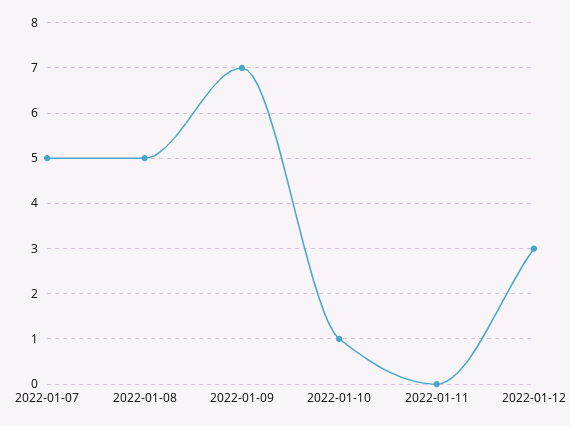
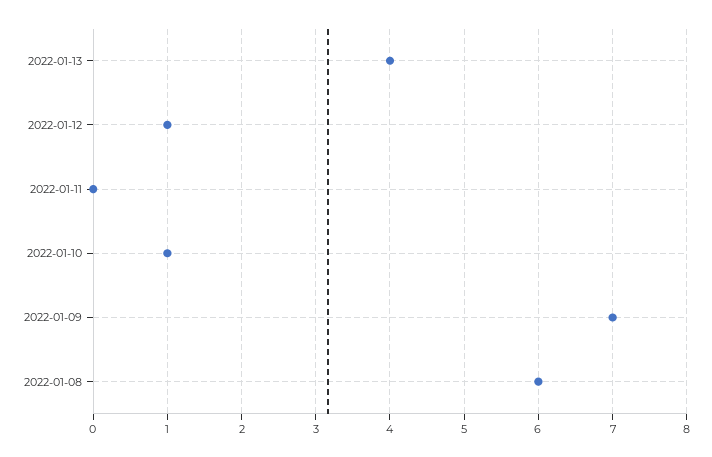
2022-01-07: 5 -> none
2022-01-08: 5 -> 6
2022-01-12: 3 -> 1
2022-01-13: none -> 4

